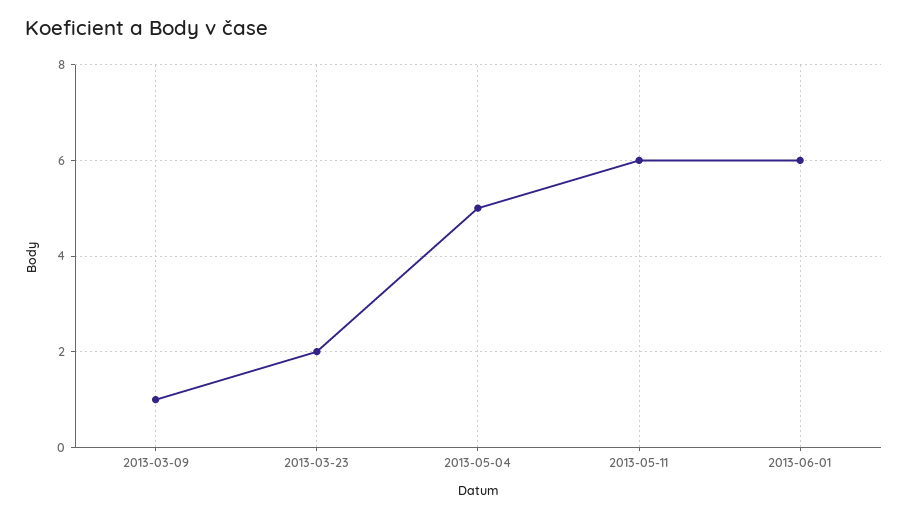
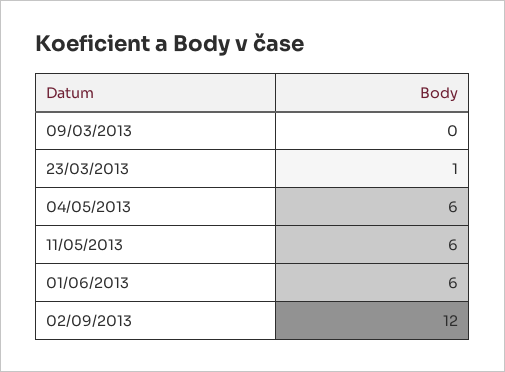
2013-03-09: 1 -> 0
2013-03-23: 2 -> 1
2013-05-04: 5 -> 6
02/09/2013: none -> 12

